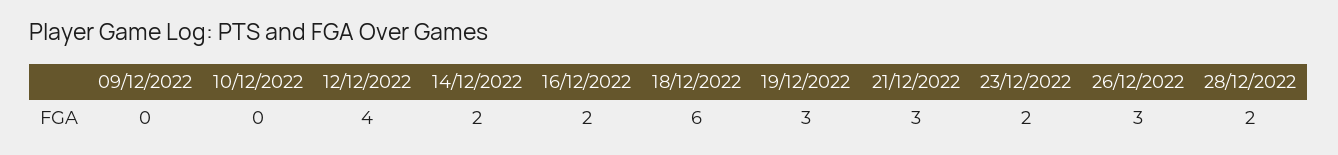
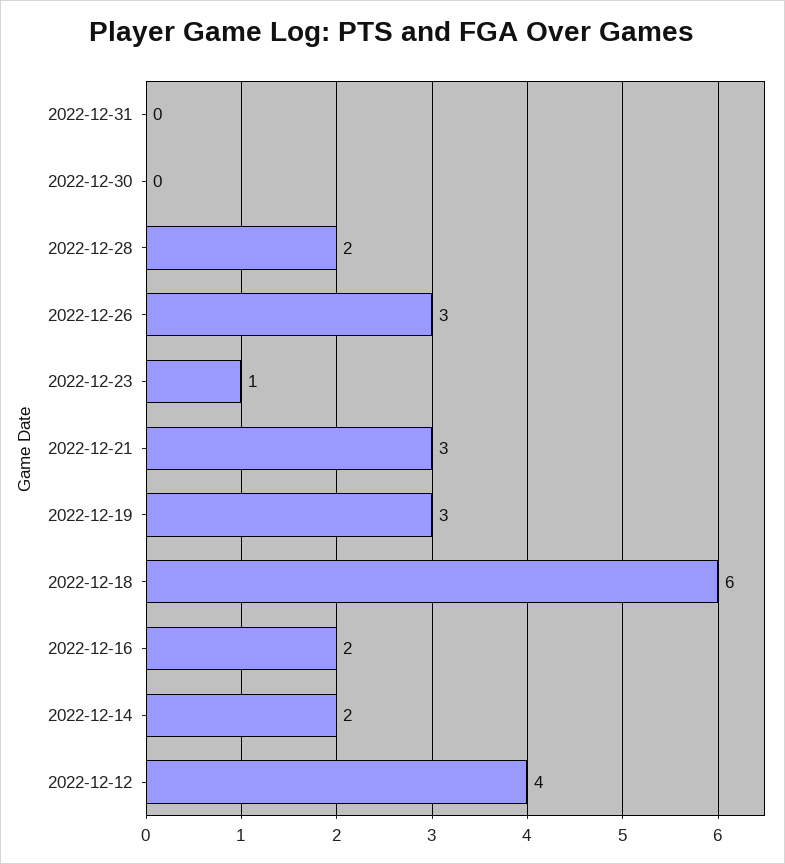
09/12/2022: 0 -> none
10/12/2022: 0 -> none
23/12/2022: 2 -> 1
2022-12-31: none -> 0
2022-12-30: none -> 0

